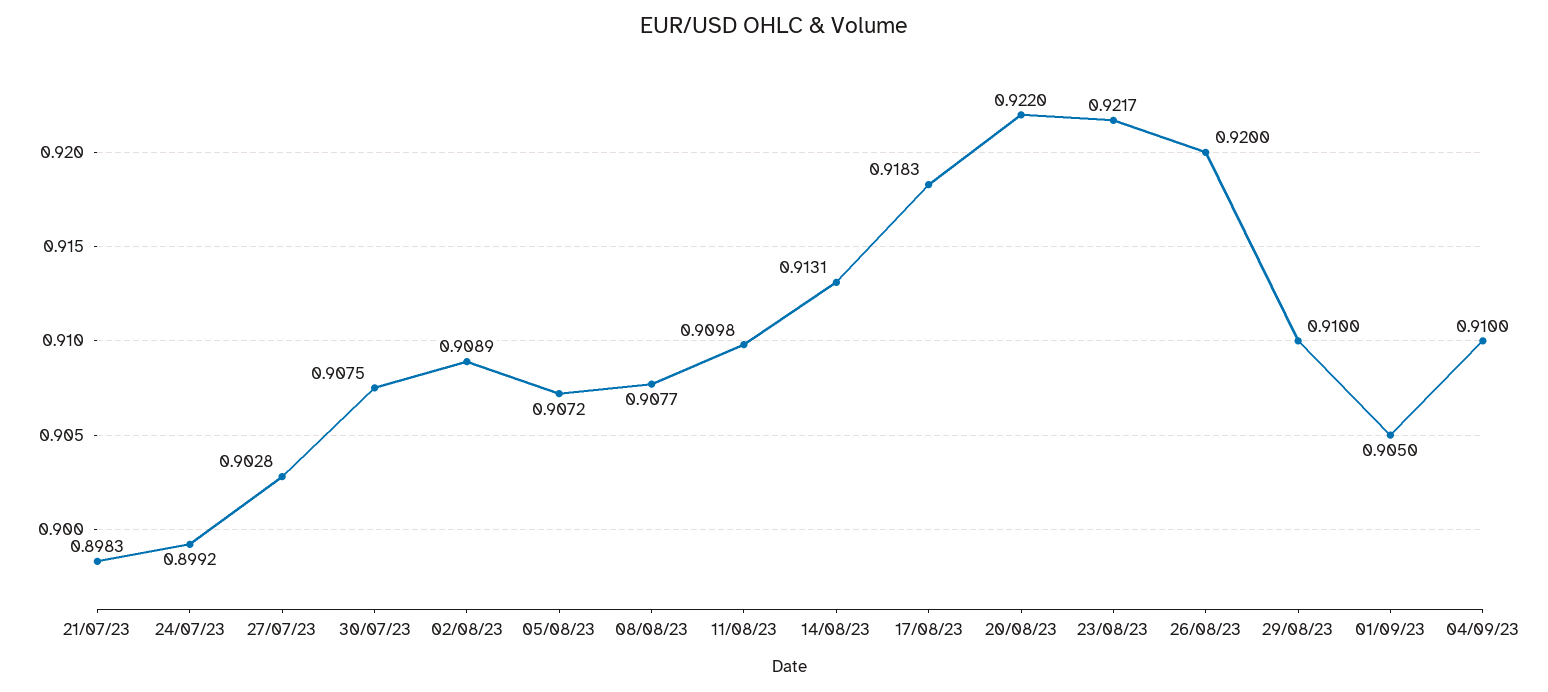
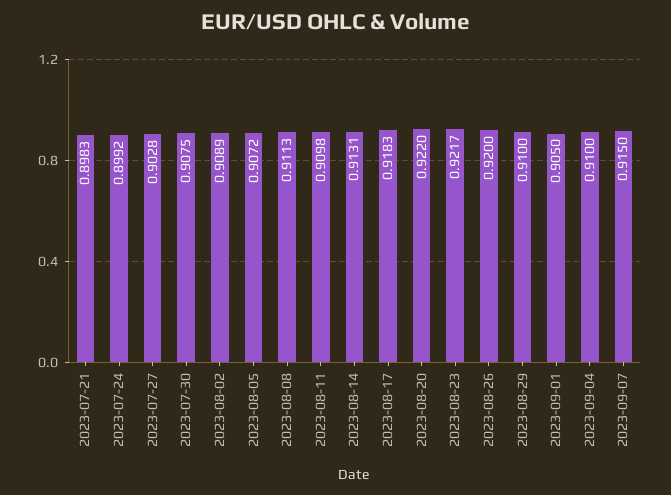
08/08/23: 0.9077 -> 0.9113
2023-09-07: none -> 0.915

